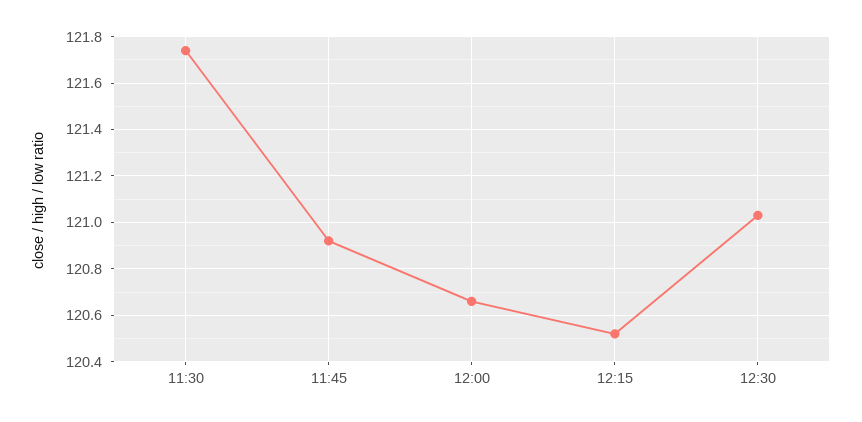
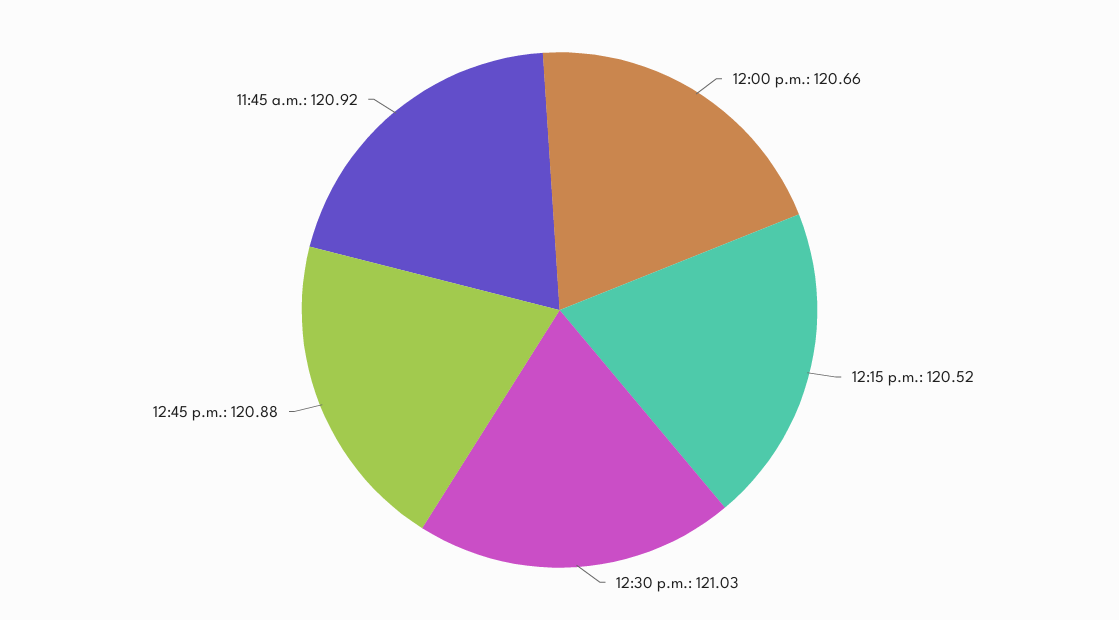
11:30: 121.75 -> none
12:45 p.m.: none -> 120.88

